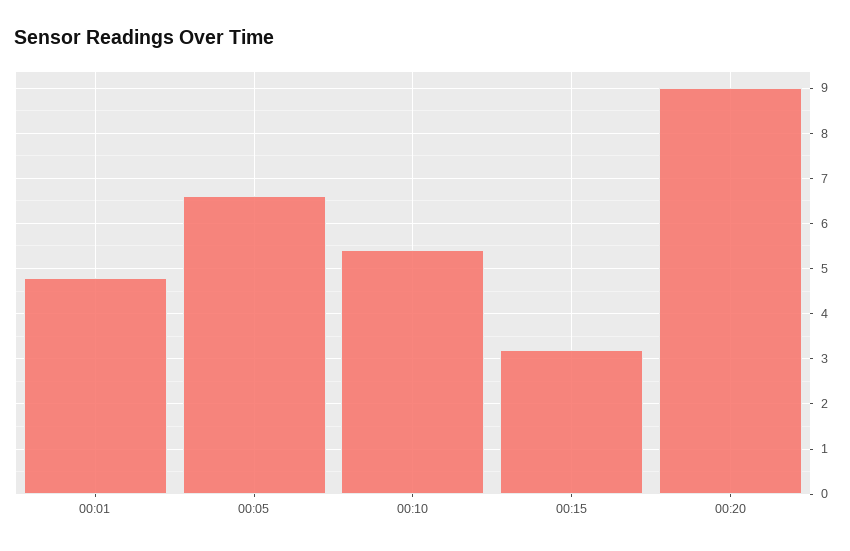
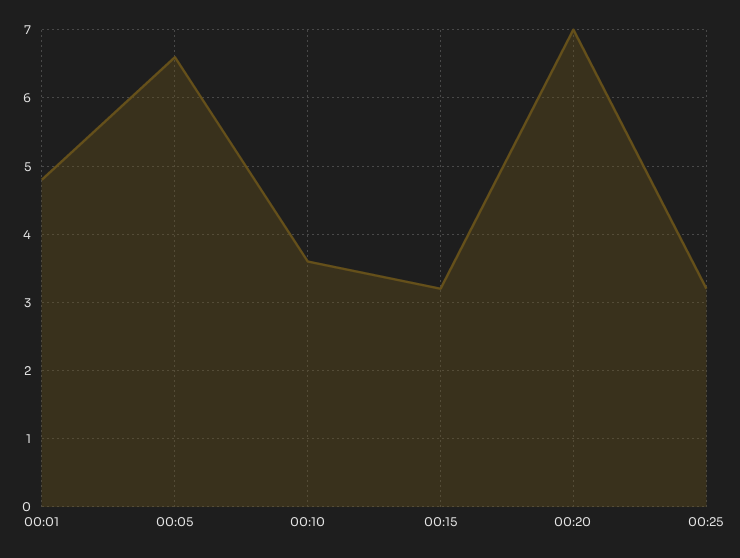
00:10: 5.5 -> 3.6
00:20: 9 -> 7
00:25: none -> 3.2

